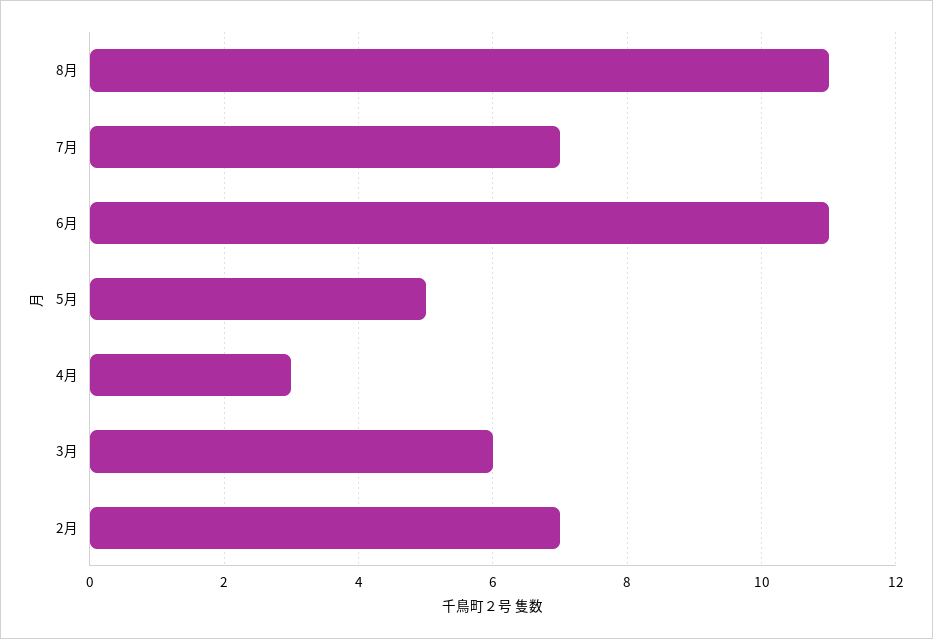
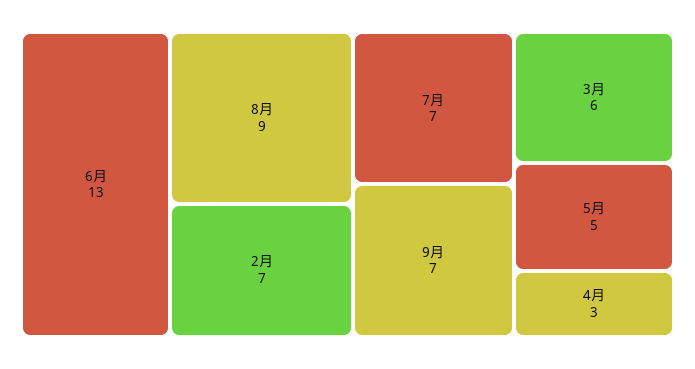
8月: 11 -> 9
6月: 11 -> 13
9月: none -> 7

